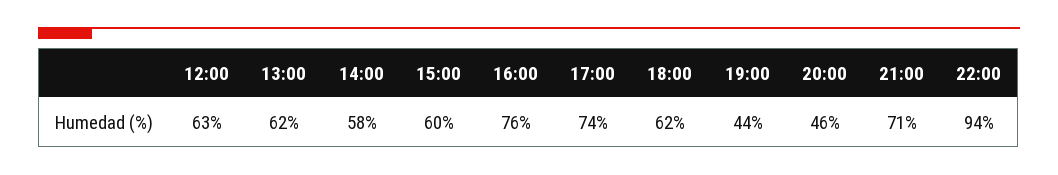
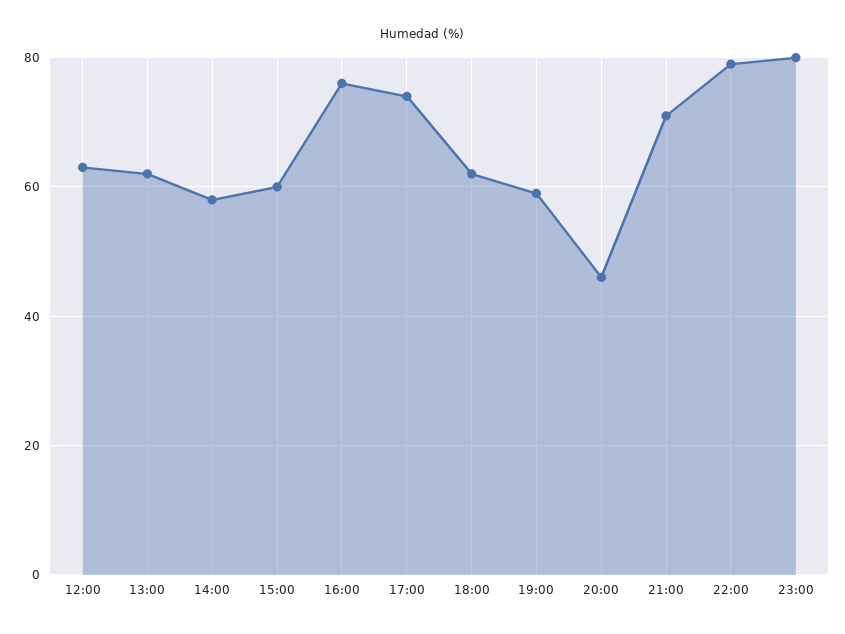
19:00: 44 -> 60
22:00: 94 -> 80
23:00: none -> 80

